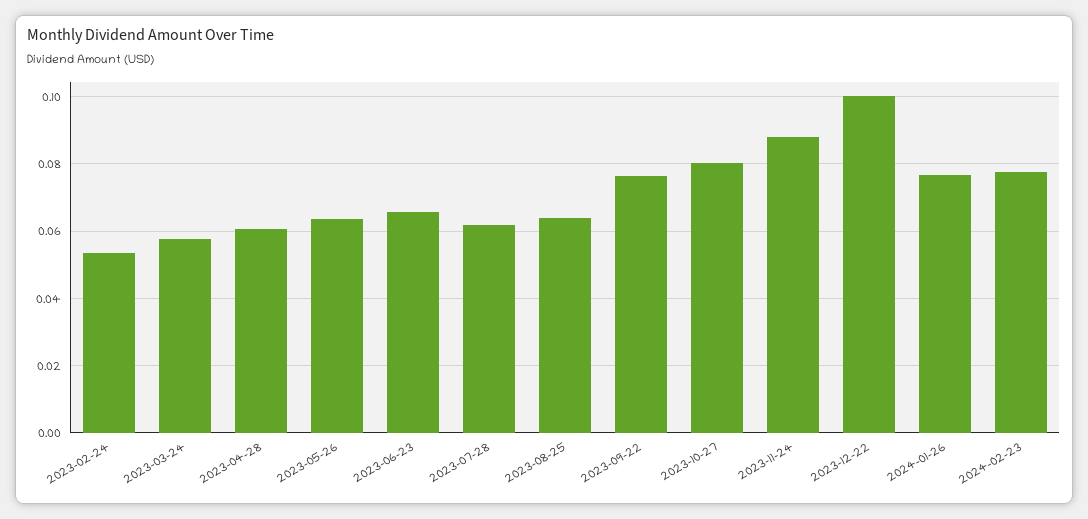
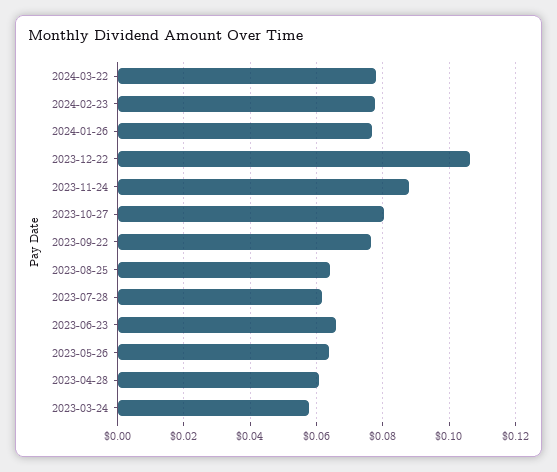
2023-02-24: 0.054 -> none
2023-12-22: 0.1 -> 0.106
2024-03-22: none -> 0.078

